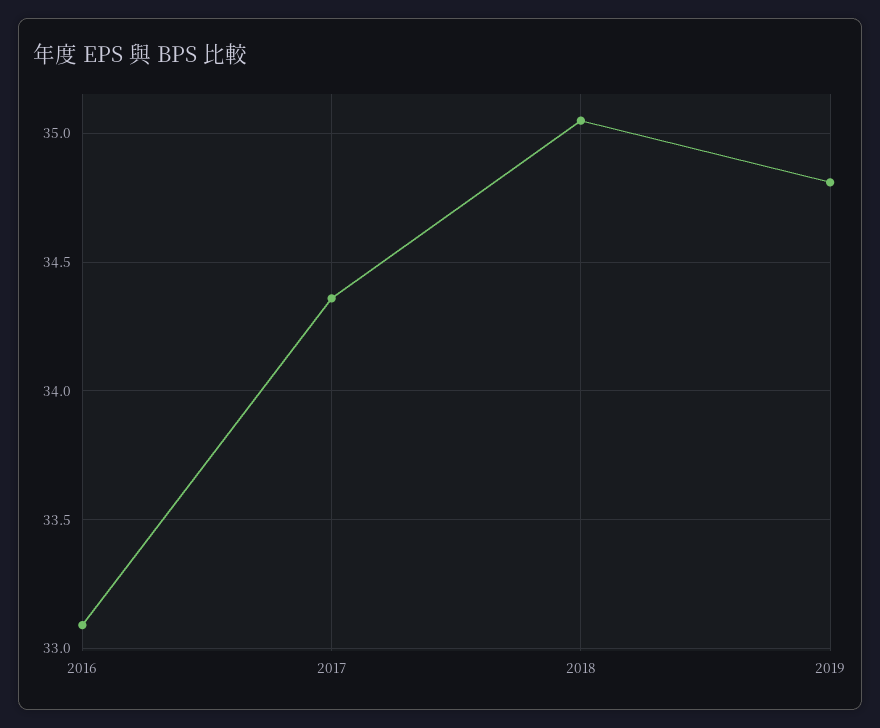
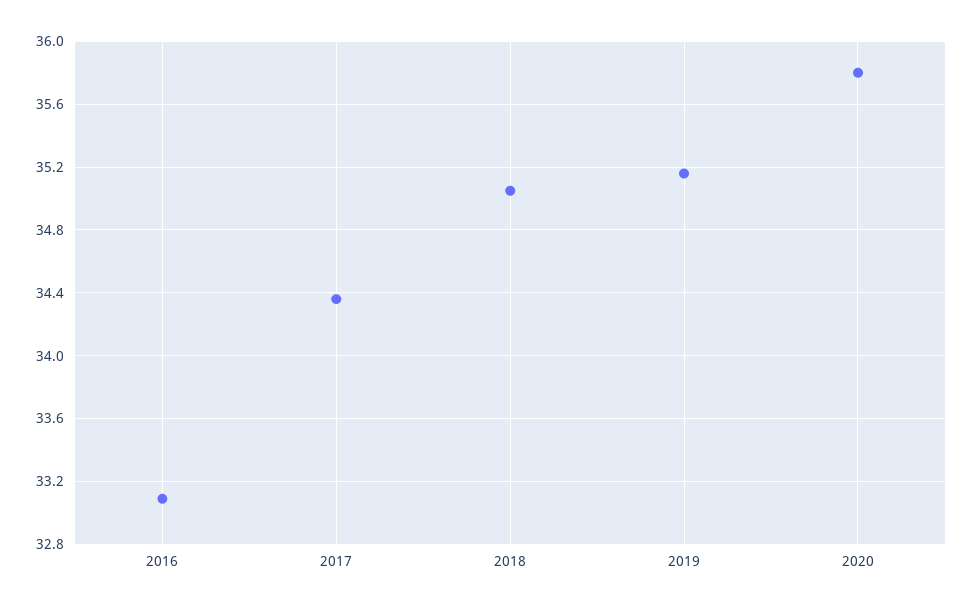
2019: 34.8 -> 35.15
2020: none -> 35.8

